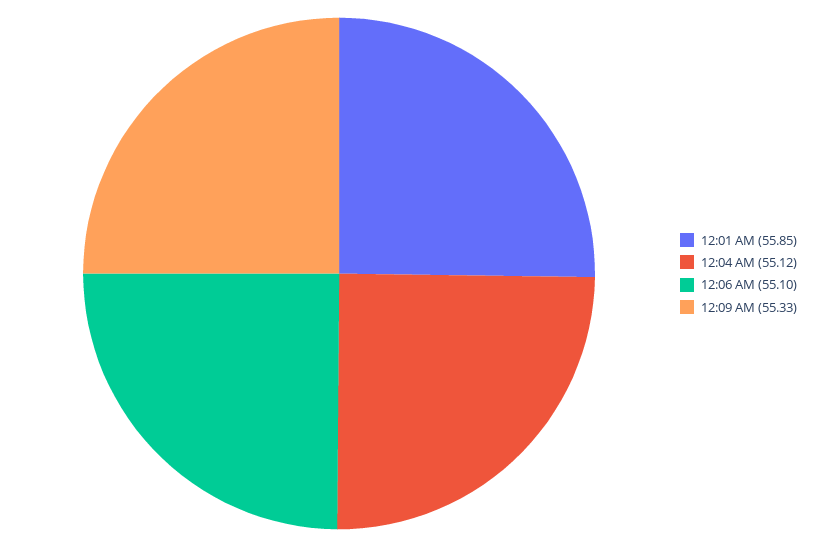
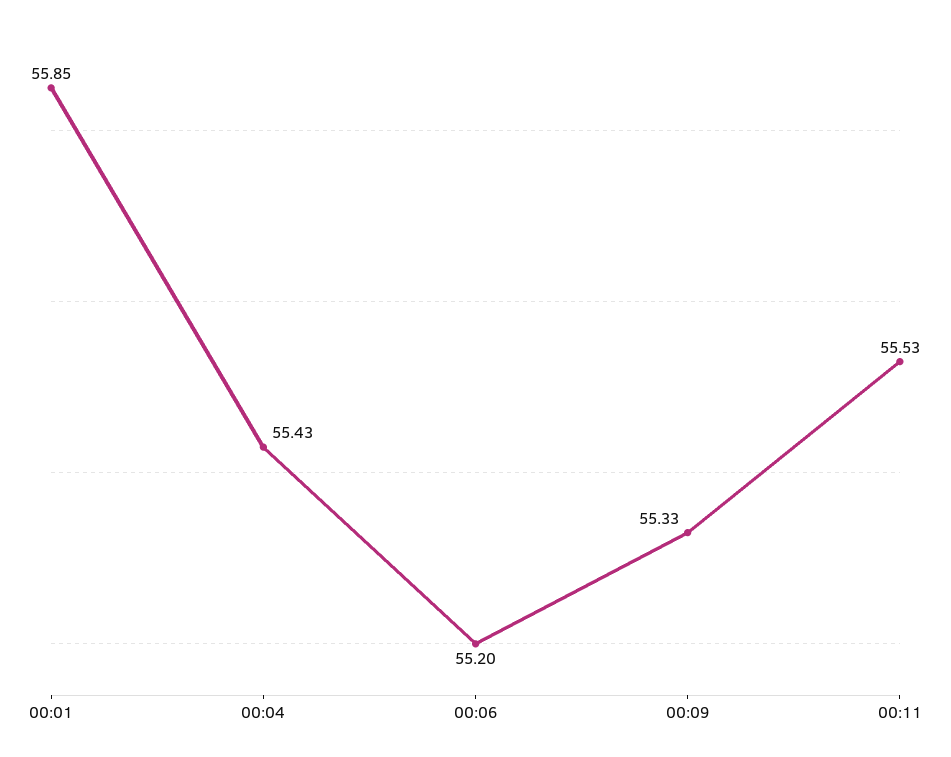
12:04 AM: 55.12 -> 55.43
12:06 AM: 55.1 -> 55.2
00:11: none -> 55.53

